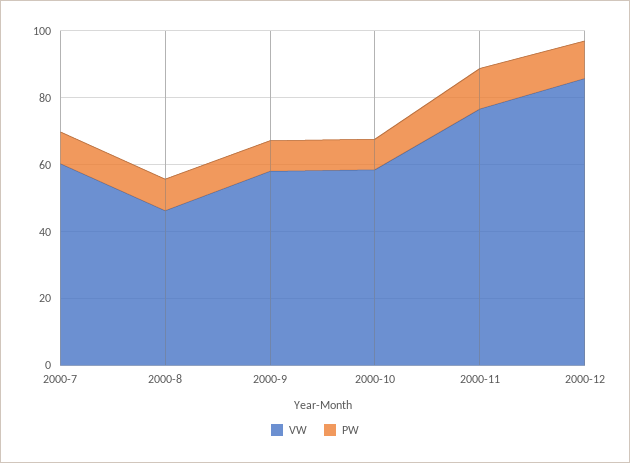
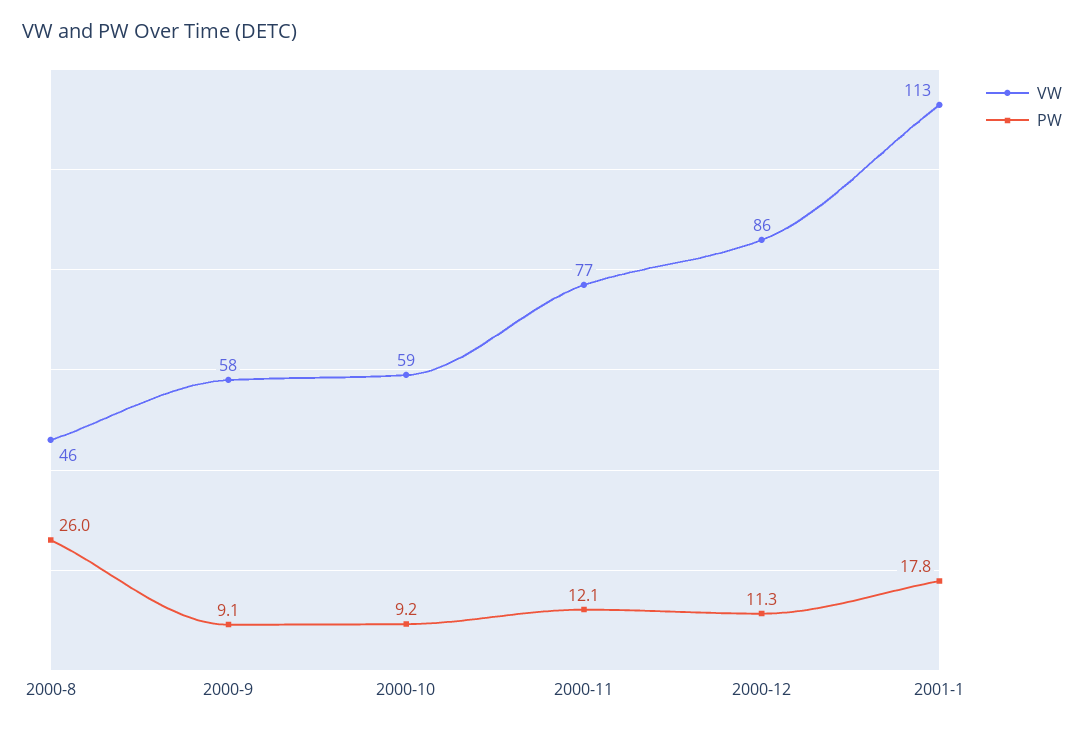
VW, 2000-7: 60 -> none
PW, 2000-7: 10 -> none
PW, 2000-8: 10 -> 26
VW, 2001-1: none -> 113
PW, 2001-1: none -> 17.8

